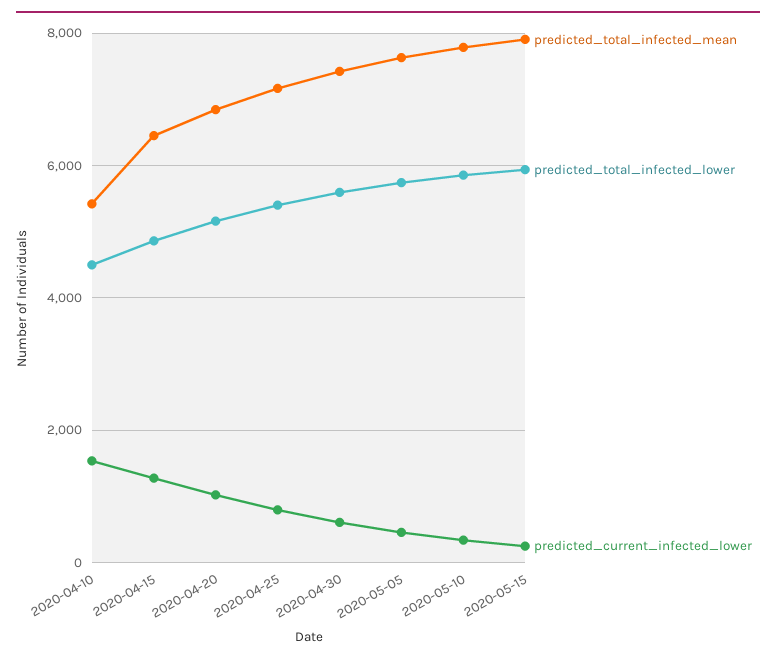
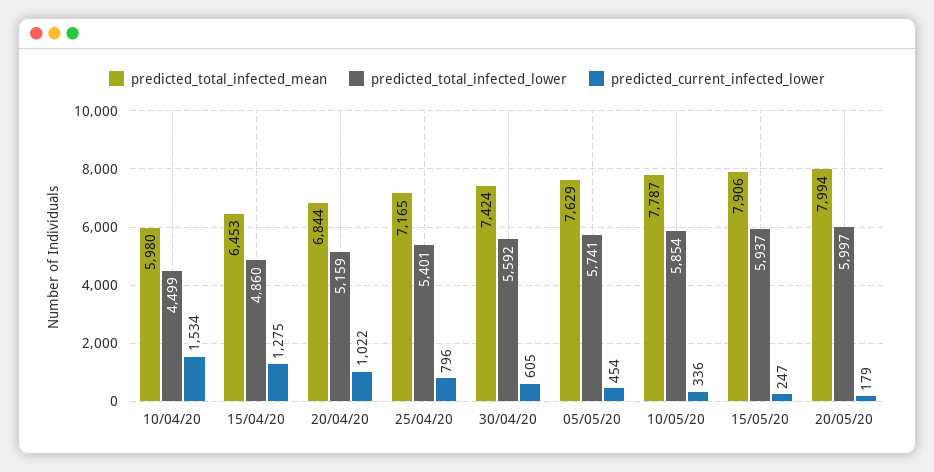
predicted_total_infected_mean, 2020-04-10: 5400 -> 5980
predicted_total_infected_mean, 20/05/20: none -> 7994
predicted_total_infected_lower, 20/05/20: none -> 5997
predicted_current_infected_lower, 20/05/20: none -> 179

